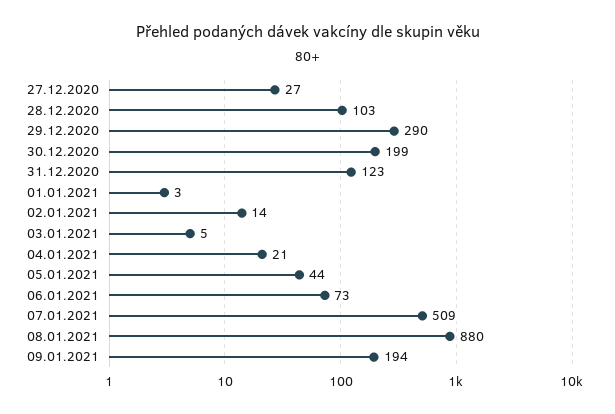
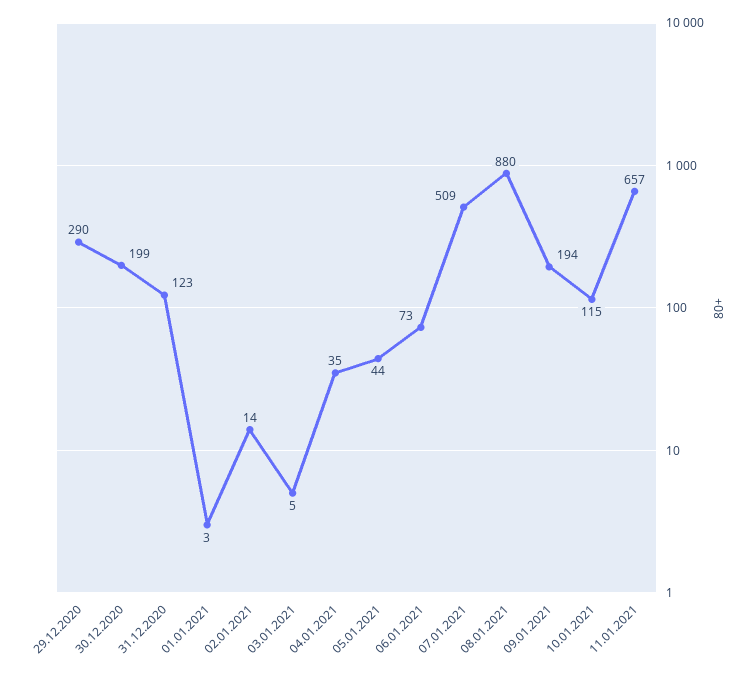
27.12.2020: 27 -> none
28.12.2020: 103 -> none
04.01.2021: 21 -> 35
10.01.2021: none -> 115
11.01.2021: none -> 657

